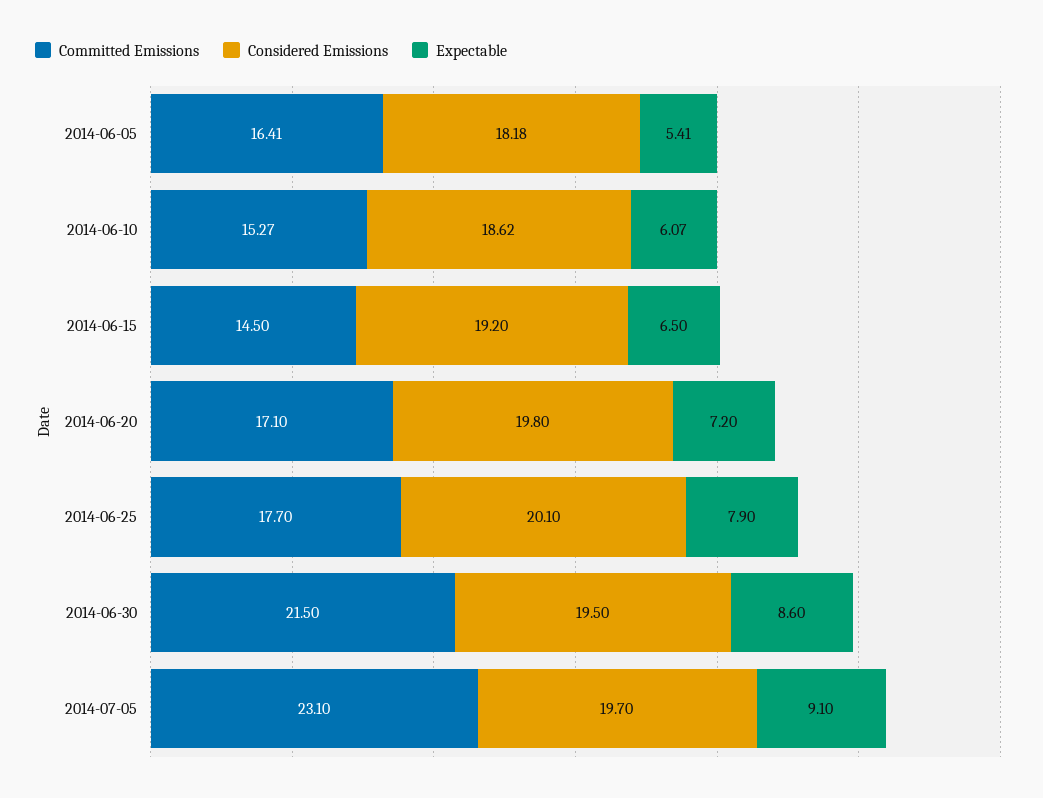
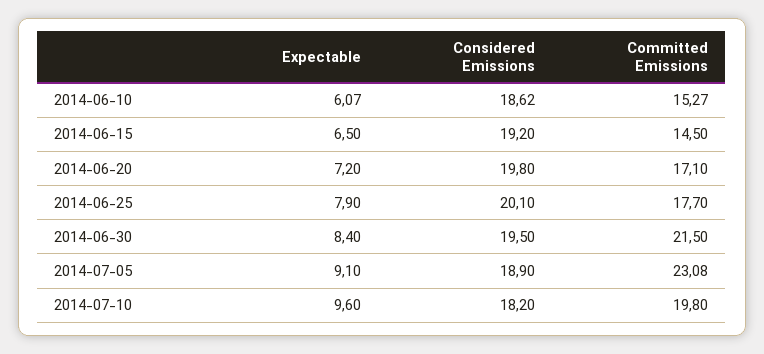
Committed Emissions, 2014-06-05: 16.41 -> none
Considered Emissions, 2014-06-05: 18.18 -> none
Expectable, 2014-06-05: 5.41 -> none
Expectable, 2014-06-30: 8.6 -> 8.4
Committed Emissions, 2014-07-05: 23.1 -> 23.08
Considered Emissions, 2014-07-05: 19.7 -> 18.9
Expectable, 2014-07-10: none -> 9.6
Considered Emissions, 2014-07-10: none -> 18.2
Committed Emissions, 2014-07-10: none -> 19.8

